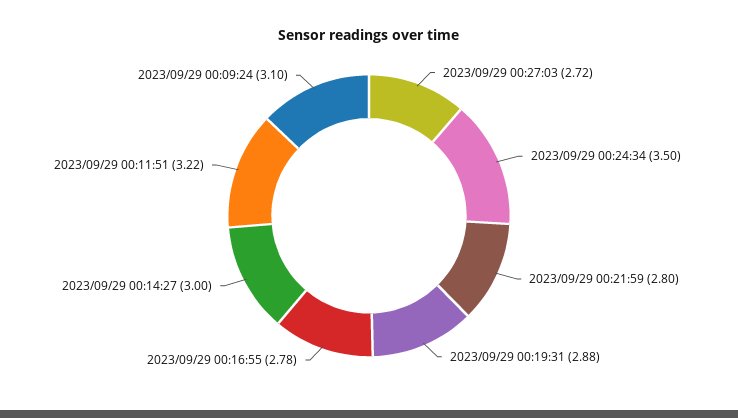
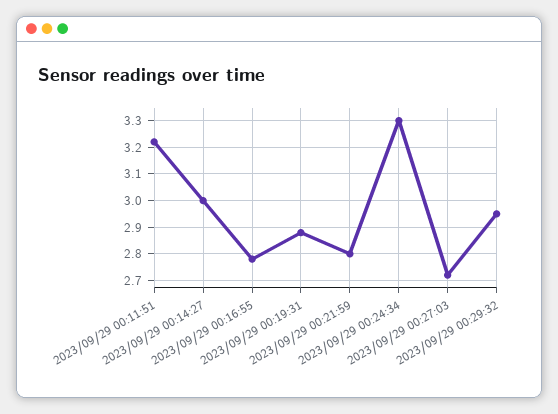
2023/09/29 00:24:34: 3.5 -> 3.3
2023/09/29 00:09:24: 3.1 -> none
2023/09/29 00:29:32: none -> 2.95

